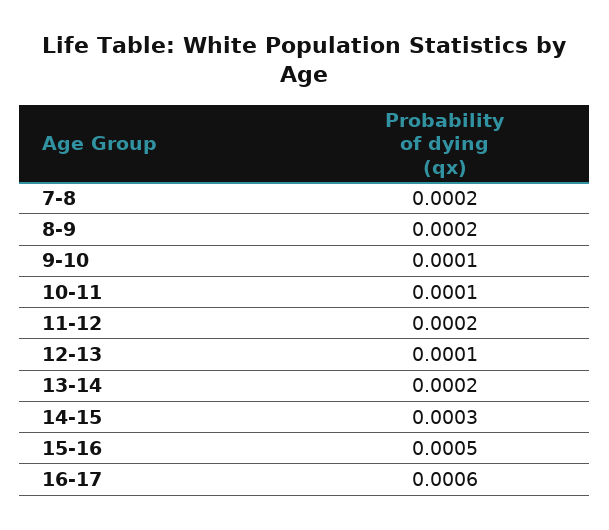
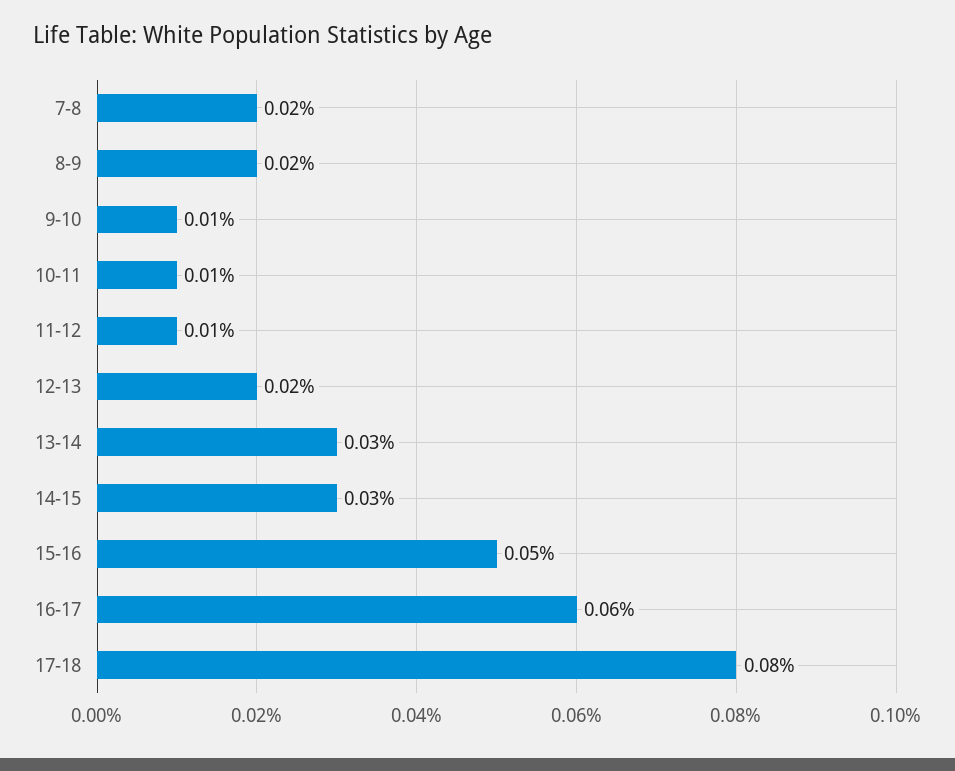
11-12: 0.0002 -> 0.0001
12-13: 0.0001 -> 0.0002
13-14: 0.0002 -> 0.0003
17-18: none -> 0.0008

